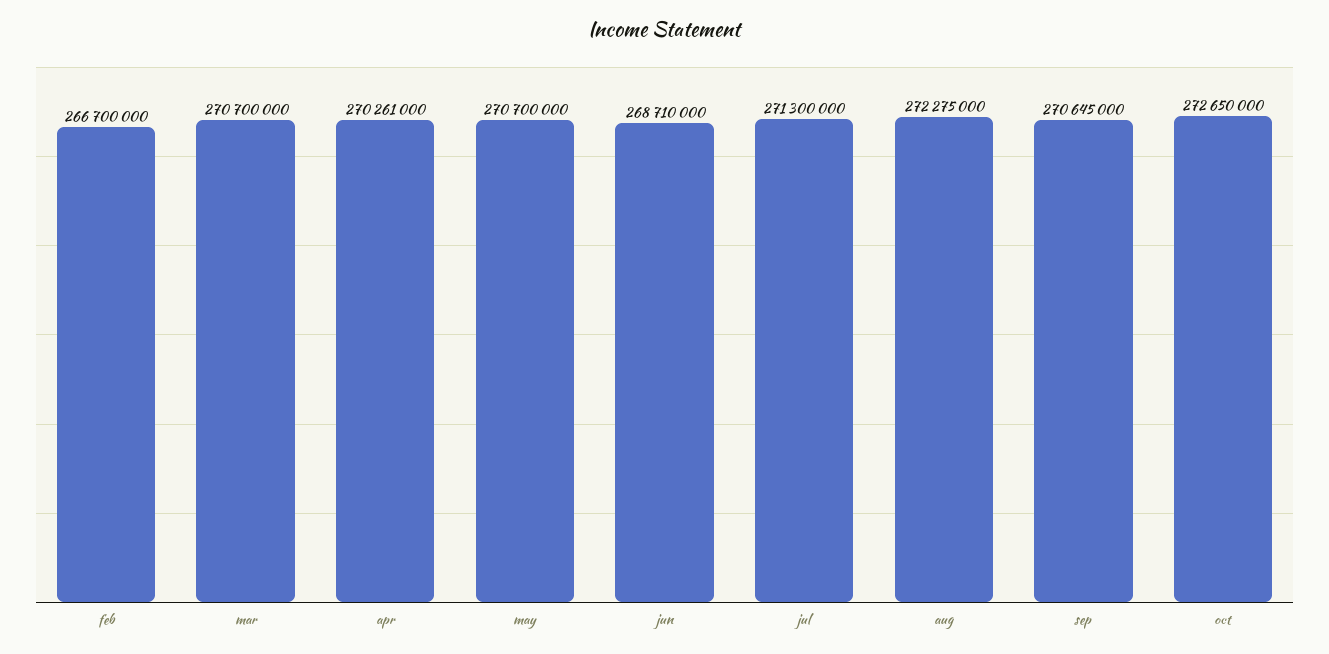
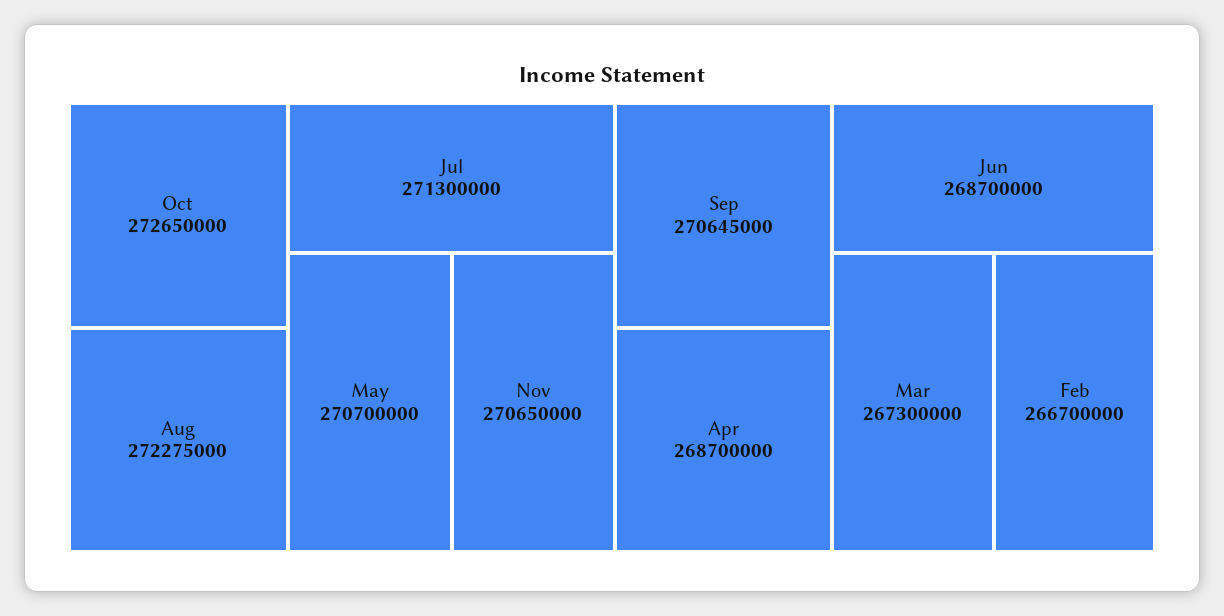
mar: 270700000 -> 267300000
apr: 270261000 -> 268700000
jun: 268710000 -> 268700000
Nov: none -> 270650000

